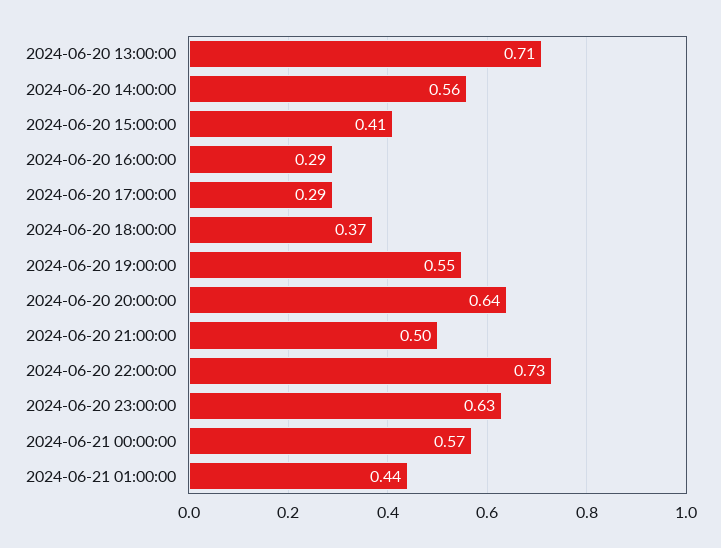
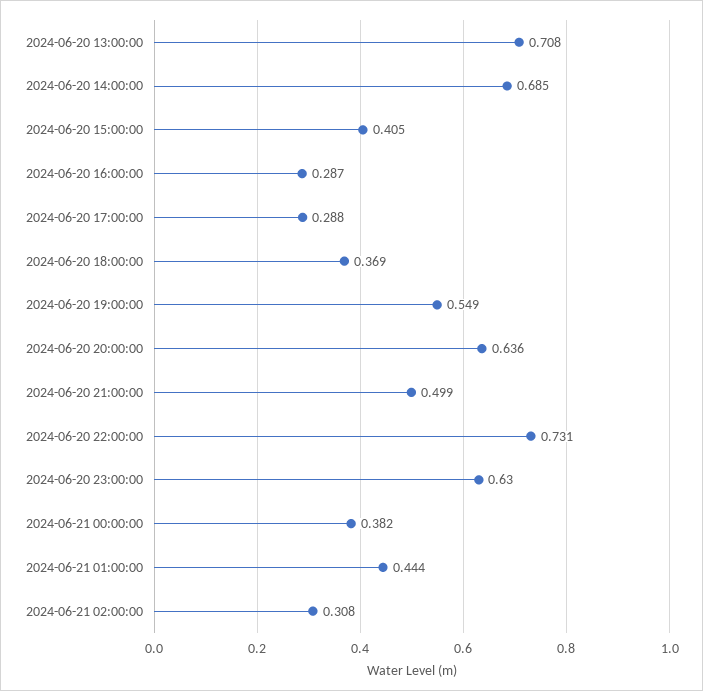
2024-06-20 14:00:00: 0.56 -> 0.685
2024-06-21 00:00:00: 0.57 -> 0.382
2024-06-21 02:00:00: none -> 0.308

